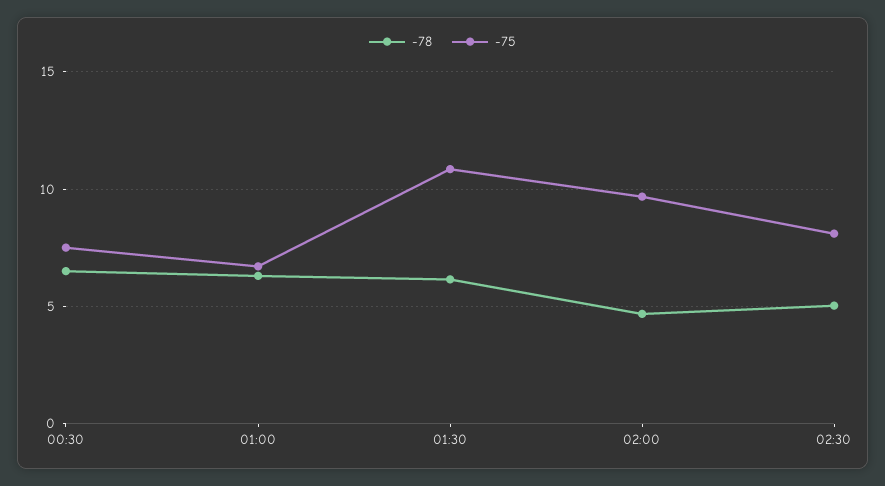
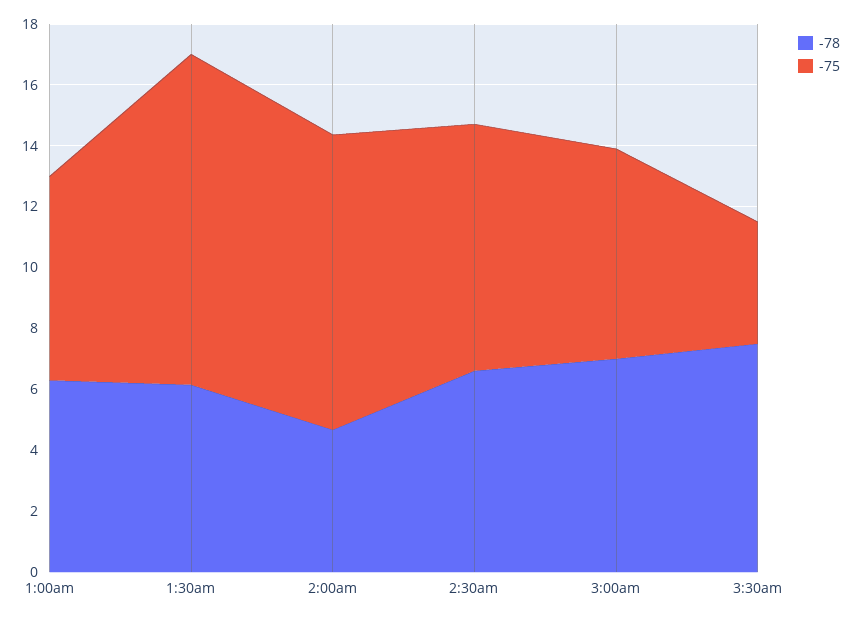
-78, 00:30: 6.5 -> none
-75, 00:30: 7.5 -> none
-78, 02:30: 5 -> 6.5
-78, 3:00am: none -> 7
-75, 3:00am: none -> 7
-78, 3:30am: none -> 7.5
-75, 3:30am: none -> 4

